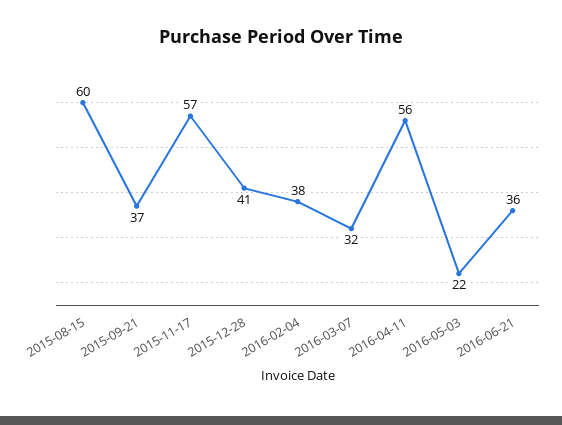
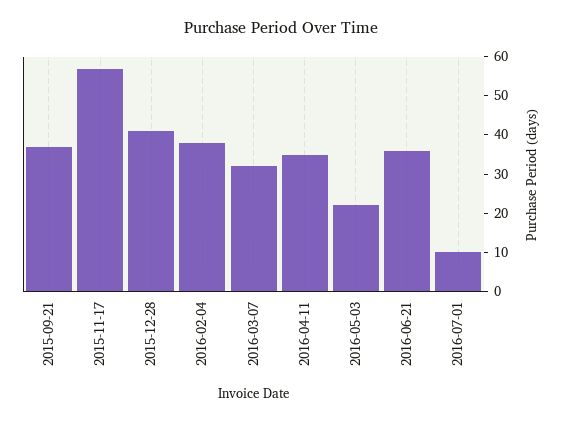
2015-08-15: 60 -> none
2016-04-11: 56 -> 35
2016-07-01: none -> 10

